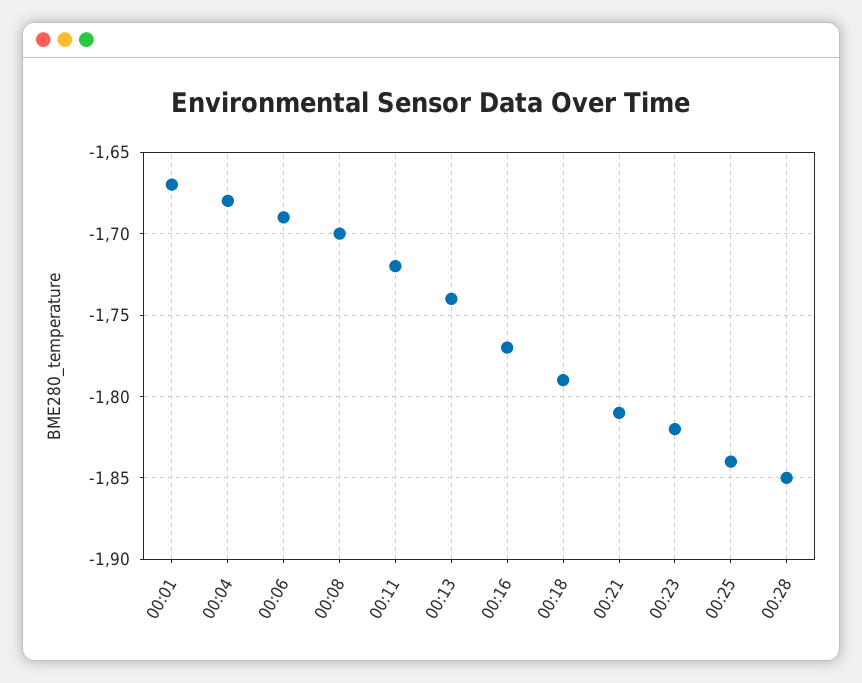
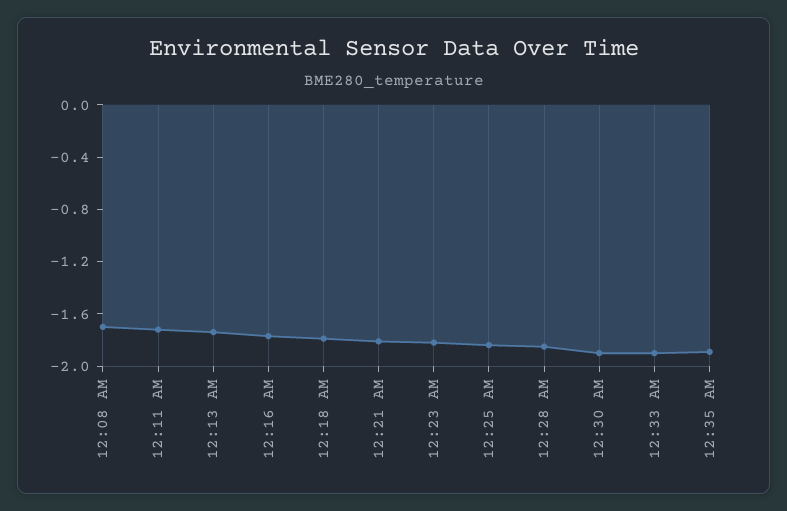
00:01: -1.67 -> none
00:04: -1.68 -> none
00:06: -1.69 -> none
12:30 AM: none -> -1.9
12:33 AM: none -> -1.9
12:35 AM: none -> -1.9

